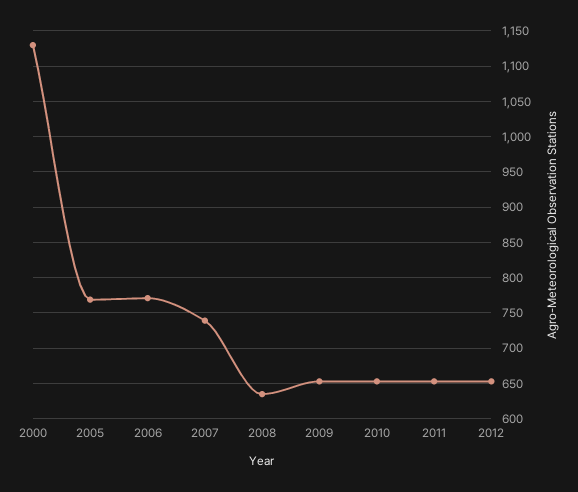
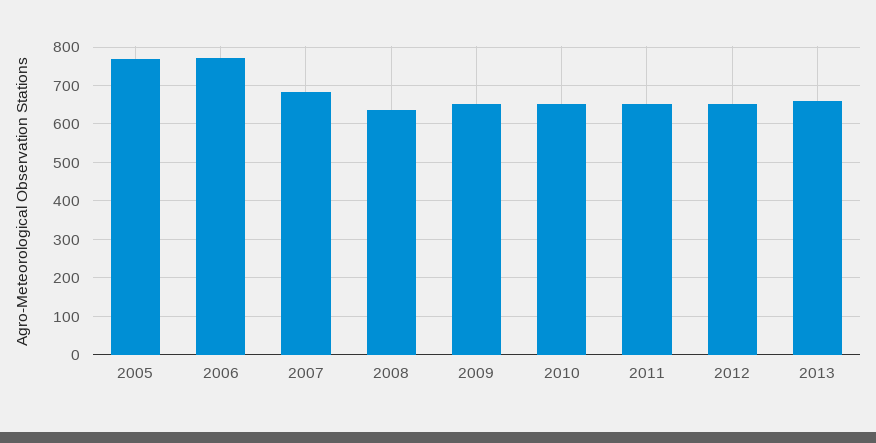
2000: 1130 -> none
2007: 740 -> 680
2013: none -> 660

